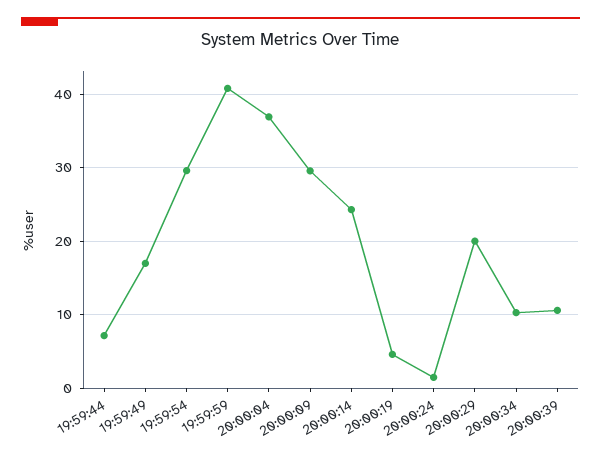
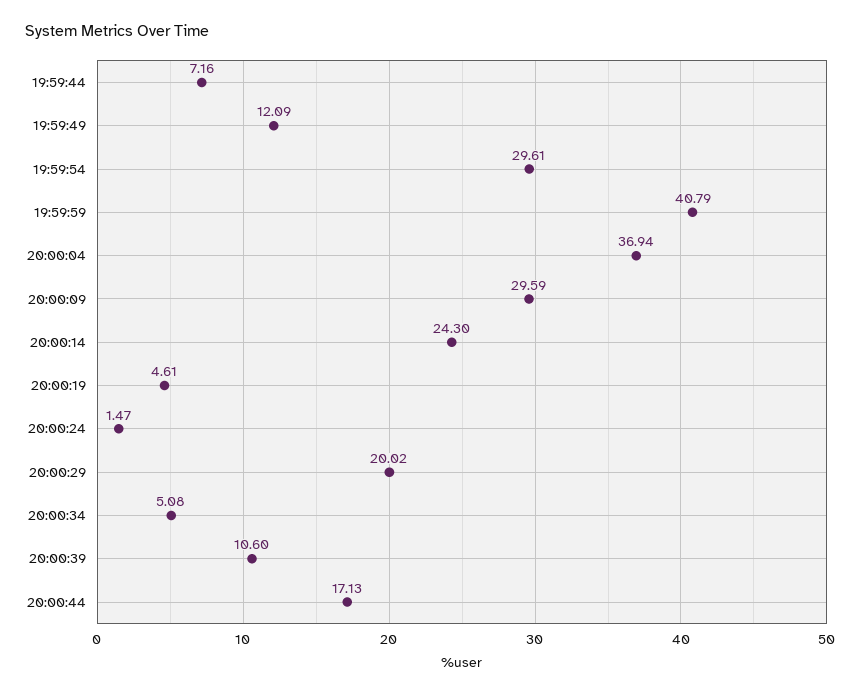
19:59:49: 17 -> 12.09
20:00:34: 10 -> 5.08
20:00:44: none -> 17.13

